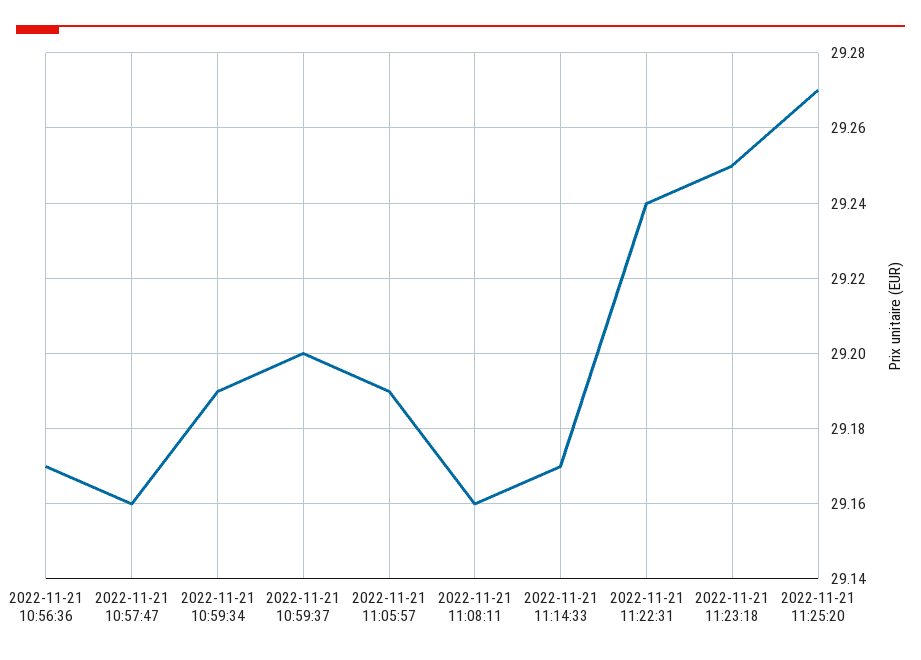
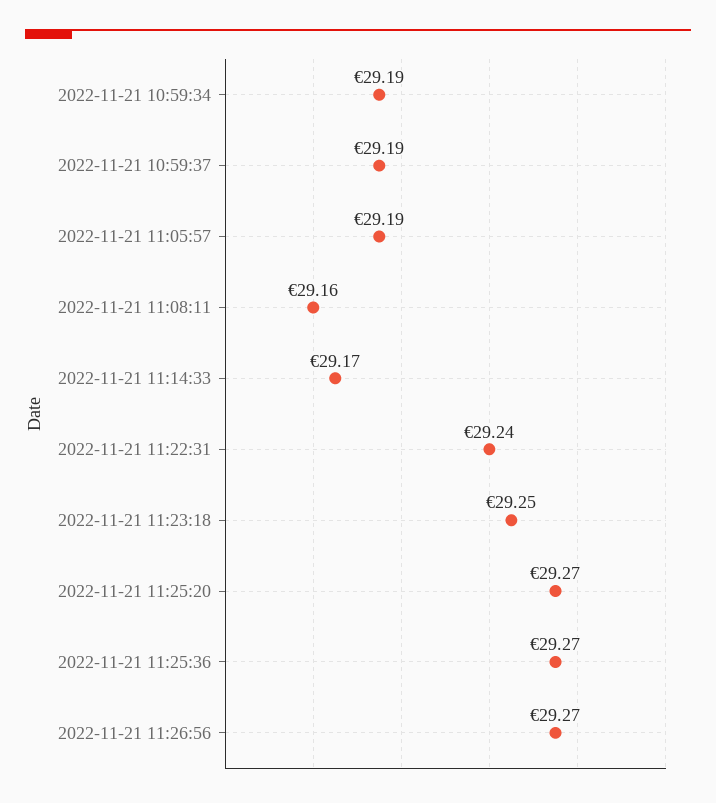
2022-11-21 10:56:36: 29.17 -> none
2022-11-21 10:57:47: 29.16 -> none
2022-11-21 10:59:37: 29.2 -> 29.19
2022-11-21 11:25:36: none -> 29.27
2022-11-21 11:26:56: none -> 29.27

